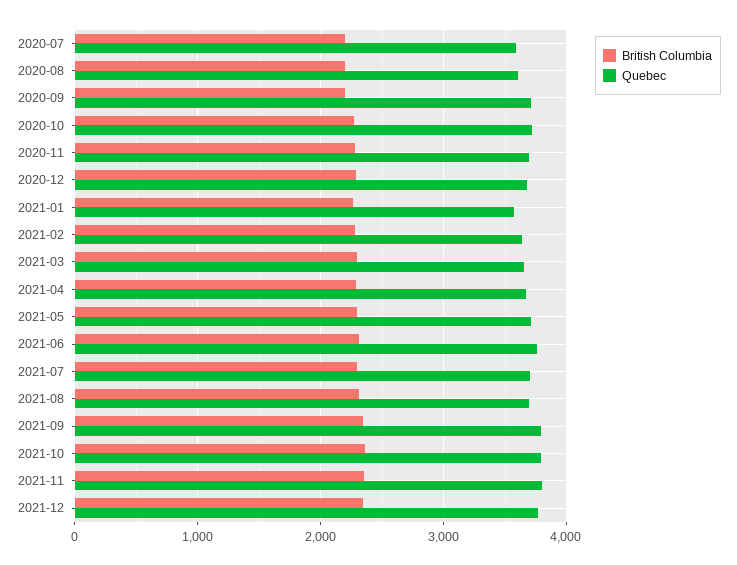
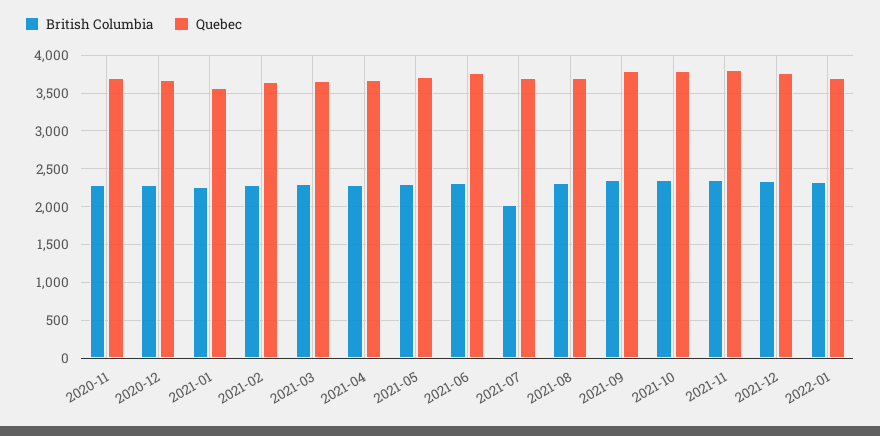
British Columbia, 2020-07: 2200 -> none
Quebec, 2020-07: 3600 -> none
British Columbia, 2020-08: 2200 -> none
Quebec, 2020-08: 3600 -> none
British Columbia, 2020-09: 2200 -> none
Quebec, 2020-09: 3700 -> none
British Columbia, 2020-10: 2300 -> none
Quebec, 2020-10: 3700 -> none
British Columbia, 2021-07: 2300 -> 2000
British Columbia, 2022-01: none -> 2300
Quebec, 2022-01: none -> 3700

